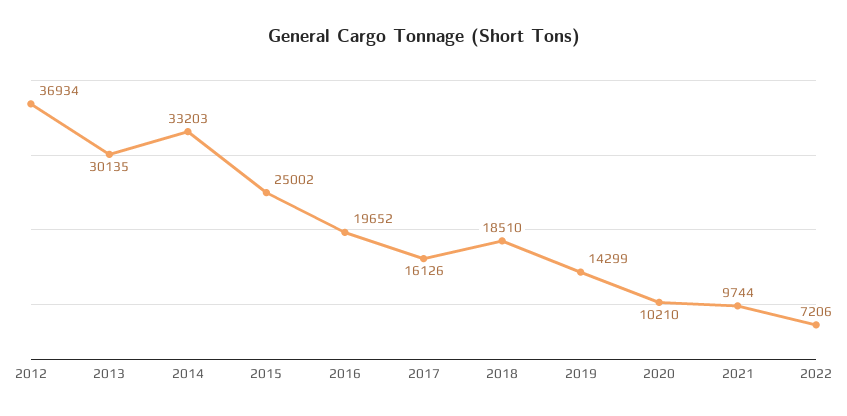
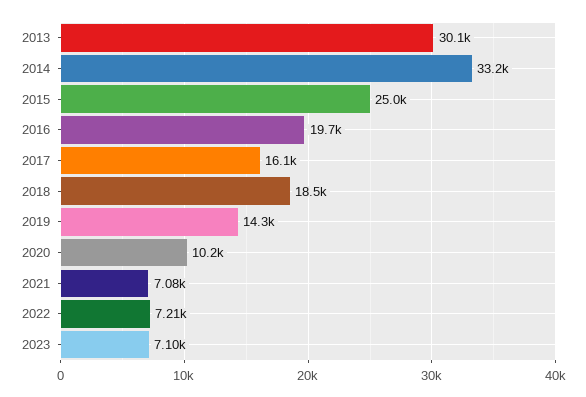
2012: 36934 -> none
2021: 9744 -> 7080
2023: none -> 7100

